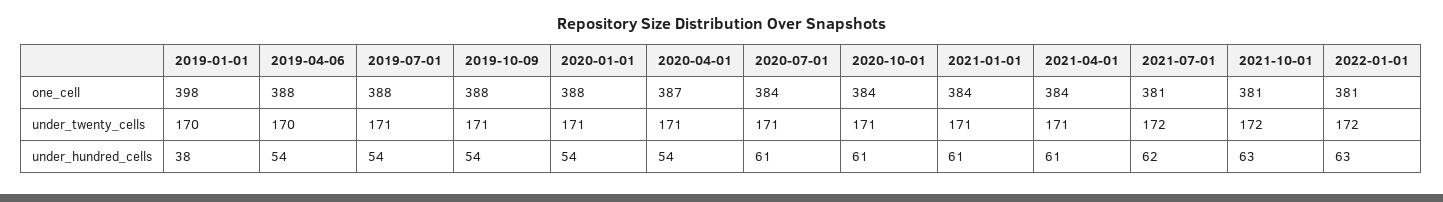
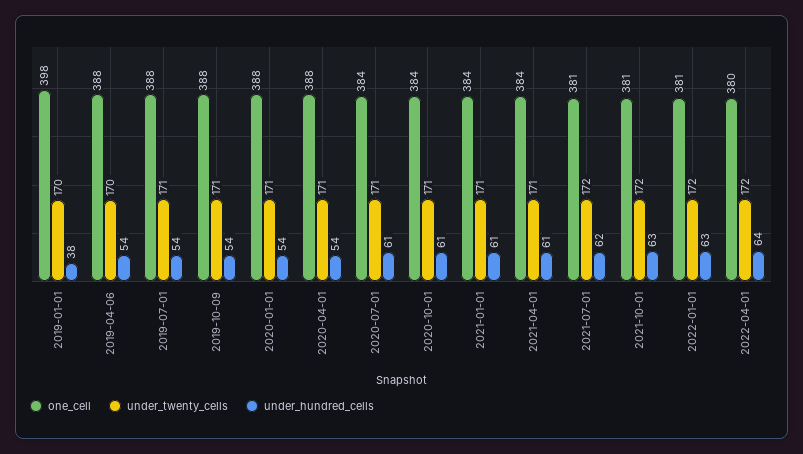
one_cell, 2020-04-01: 387 -> 388
one_cell, 2022-04-01: none -> 380
under_twenty_cells, 2022-04-01: none -> 172
under_hundred_cells, 2022-04-01: none -> 64

